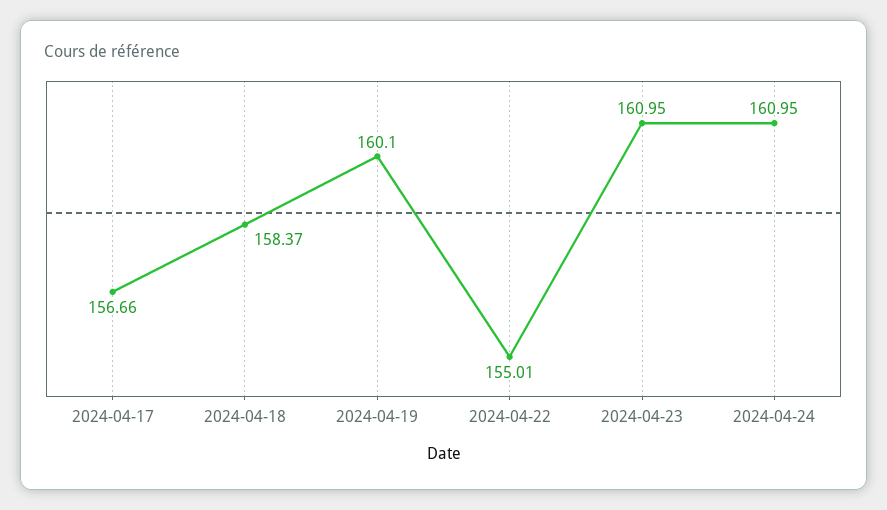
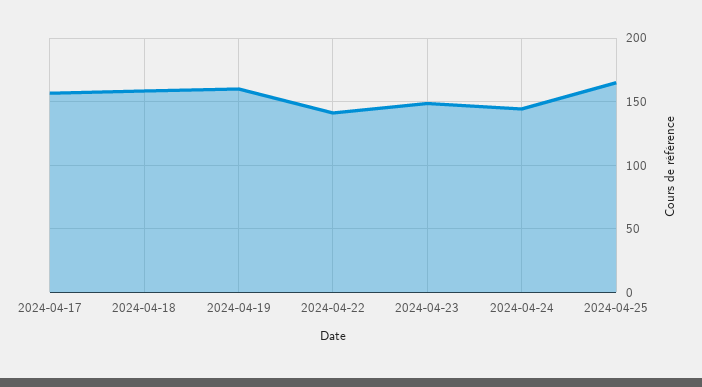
2024-04-22: 155.01 -> 140
2024-04-23: 160.95 -> 150
2024-04-24: 160.95 -> 145
2024-04-25: none -> 165

